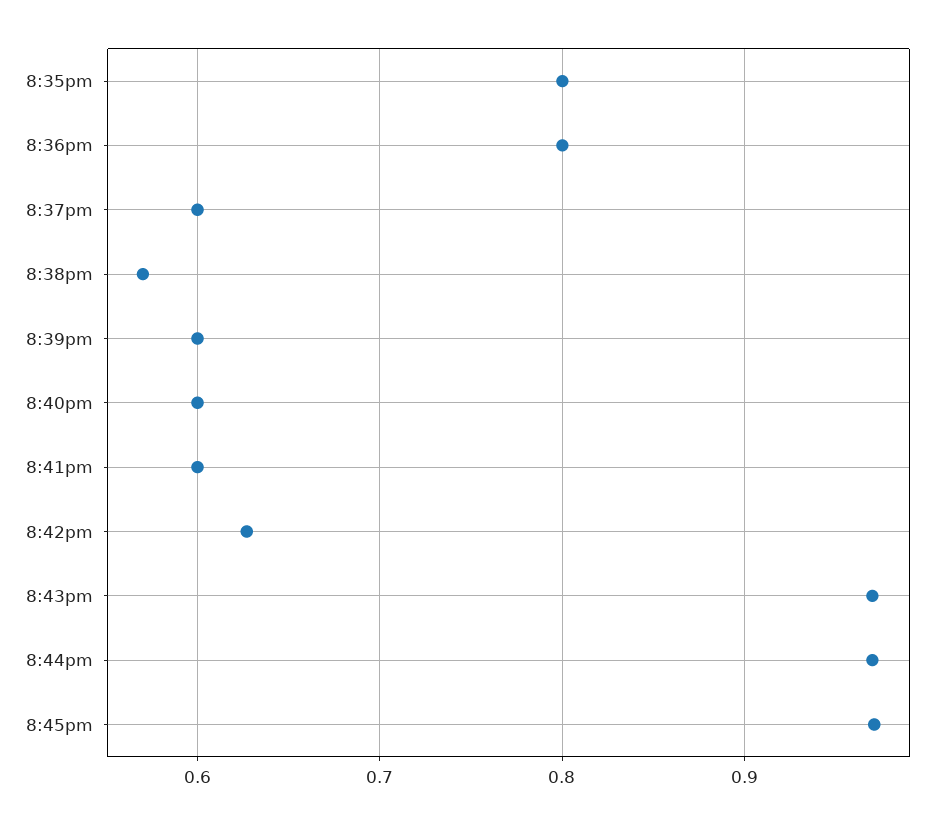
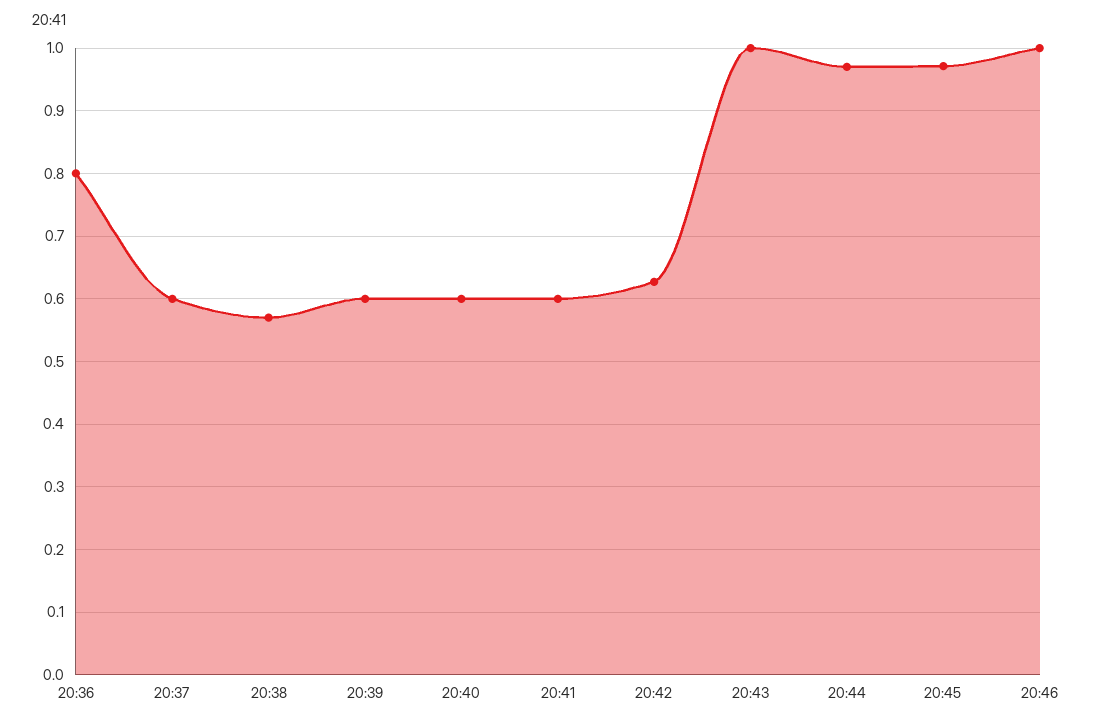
8:35pm: 0.8 -> none
8:43pm: 0.97 -> 1
20:46: none -> 1

